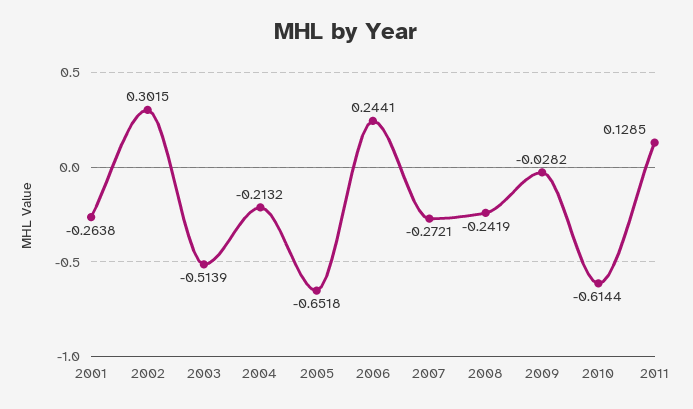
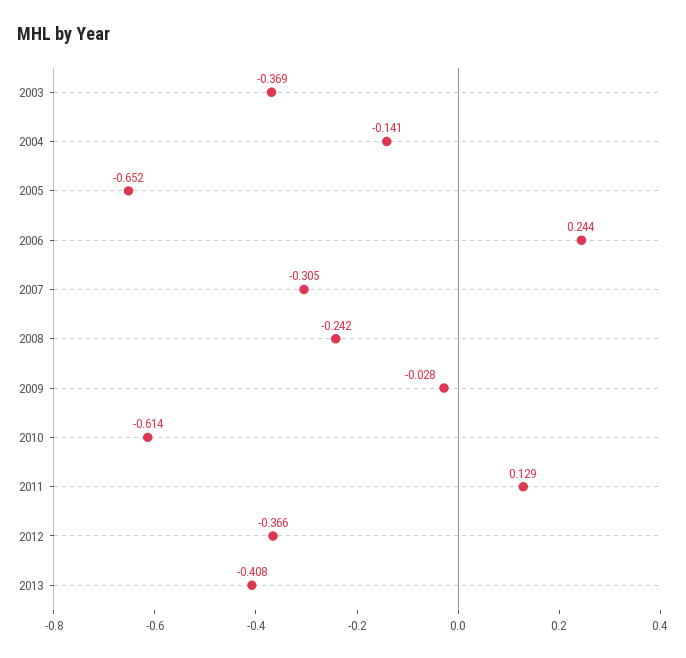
2001: -0.2638 -> none
2002: 0.3015 -> none
2003: -0.5139 -> -0.369
2004: -0.2132 -> -0.141
2007: -0.2721 -> -0.305
2012: none -> -0.366
2013: none -> -0.408

